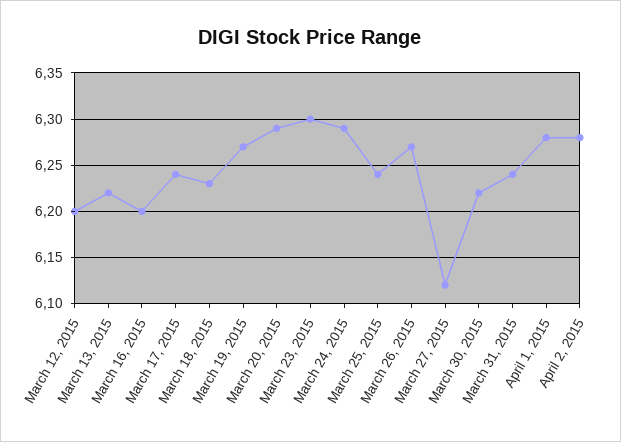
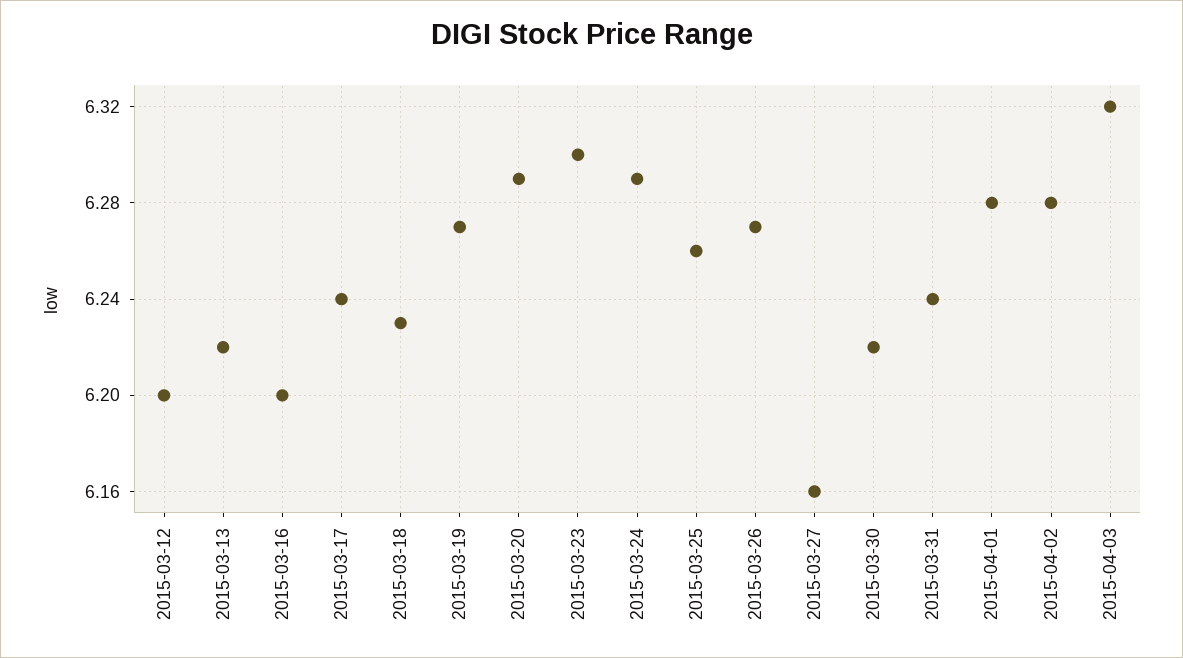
March 25, 2015: 6.24 -> 6.26
March 27, 2015: 6.12 -> 6.16
2015-04-03: none -> 6.32

